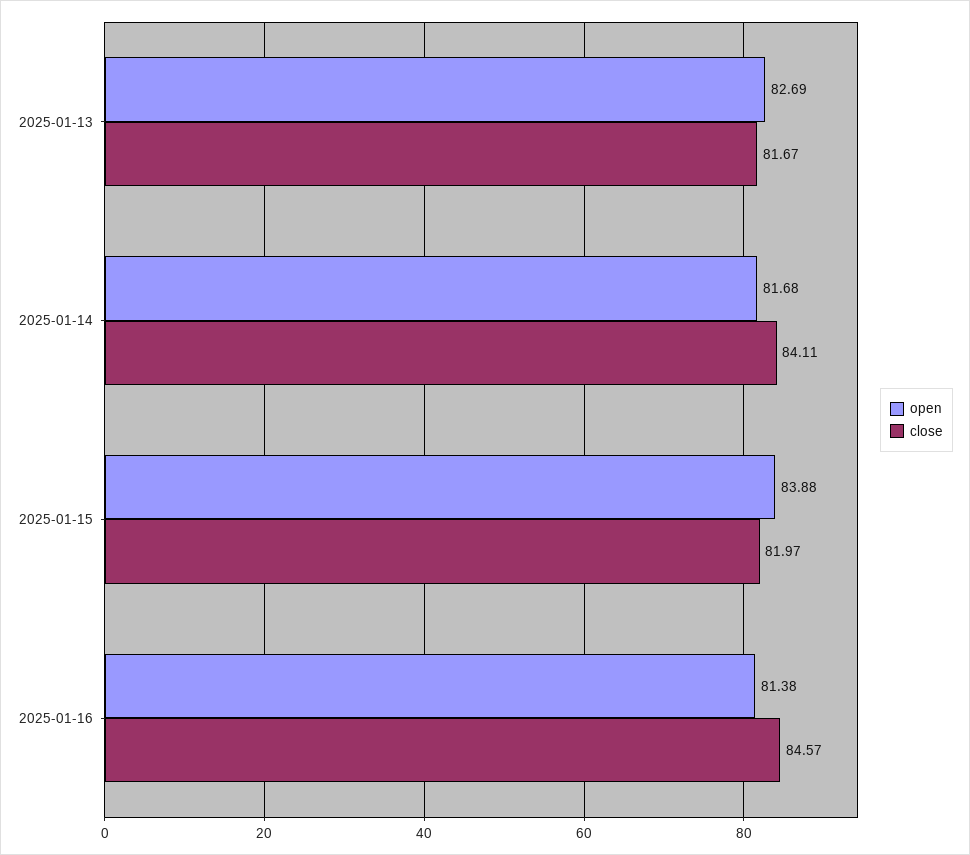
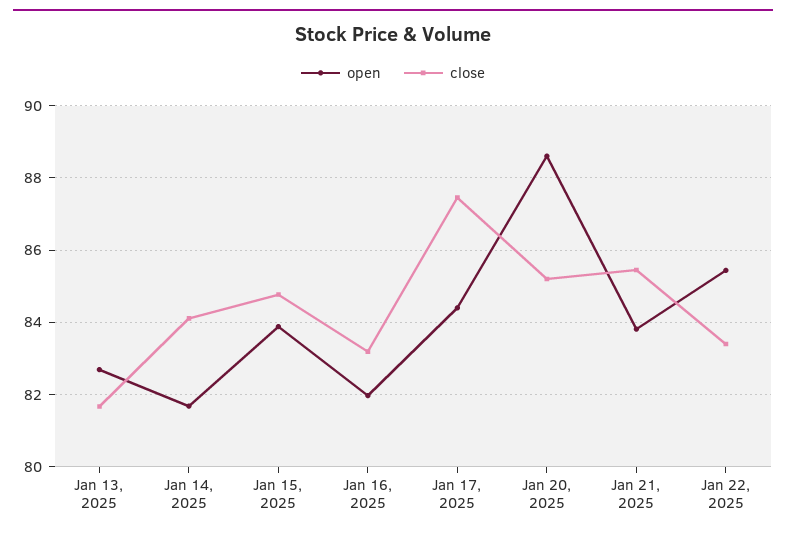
close, 2025-01-15: 81.97 -> 84.8
open, 2025-01-16: 81.38 -> 82
close, 2025-01-16: 84.57 -> 83.2
open, Jan 17, 2025: none -> 84.4
close, Jan 17, 2025: none -> 87.4
open, Jan 20, 2025: none -> 88.6
close, Jan 20, 2025: none -> 85.2
open, Jan 21, 2025: none -> 83.8
close, Jan 21, 2025: none -> 85.4
open, Jan 22, 2025: none -> 85.4
close, Jan 22, 2025: none -> 83.4

